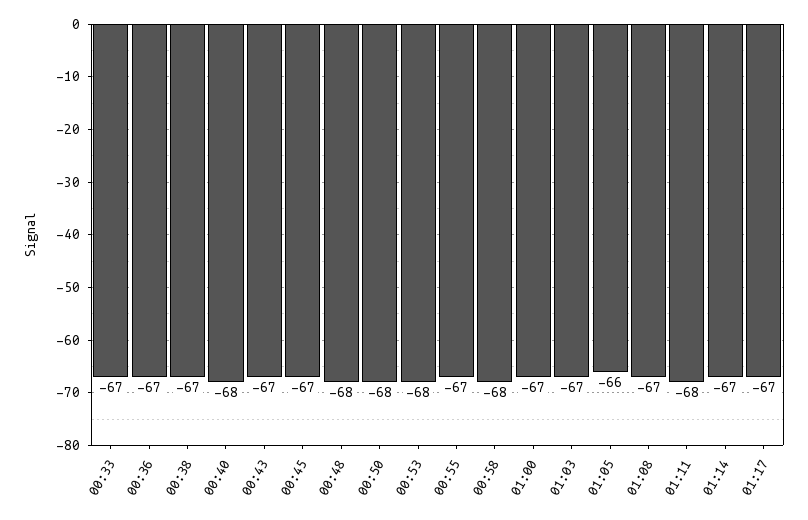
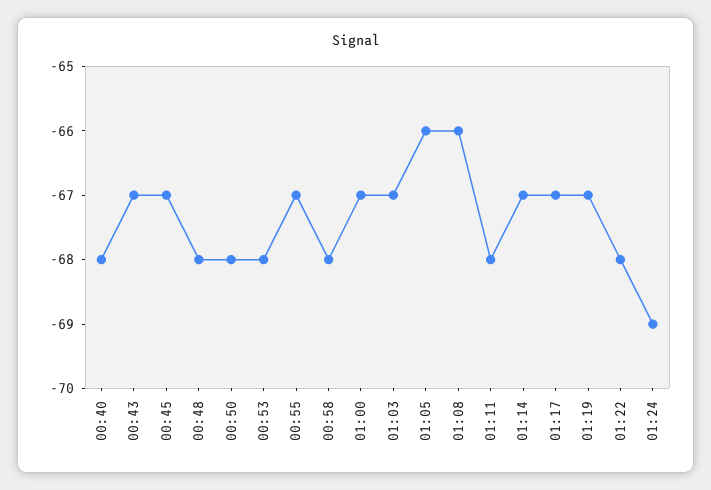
00:33: -67 -> none
00:36: -67 -> none
00:38: -67 -> none
01:08: -67 -> -66
01:19: none -> -67
01:22: none -> -68
01:24: none -> -69

